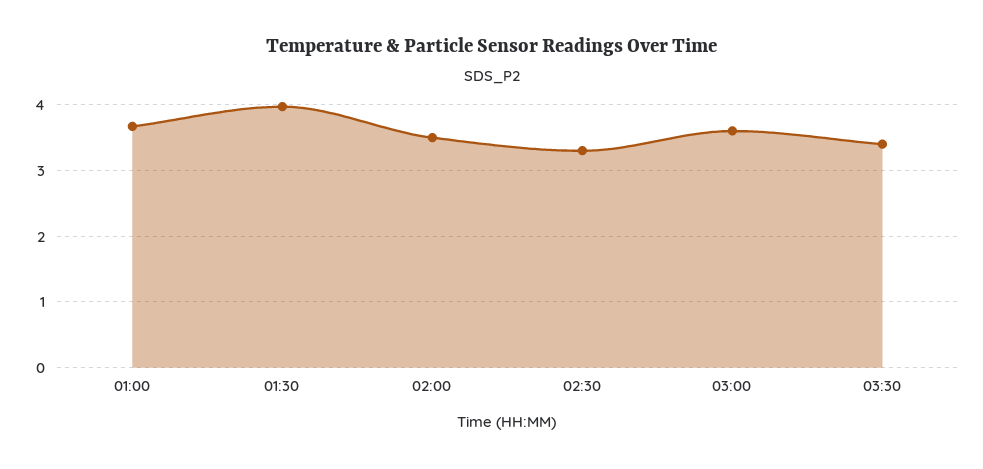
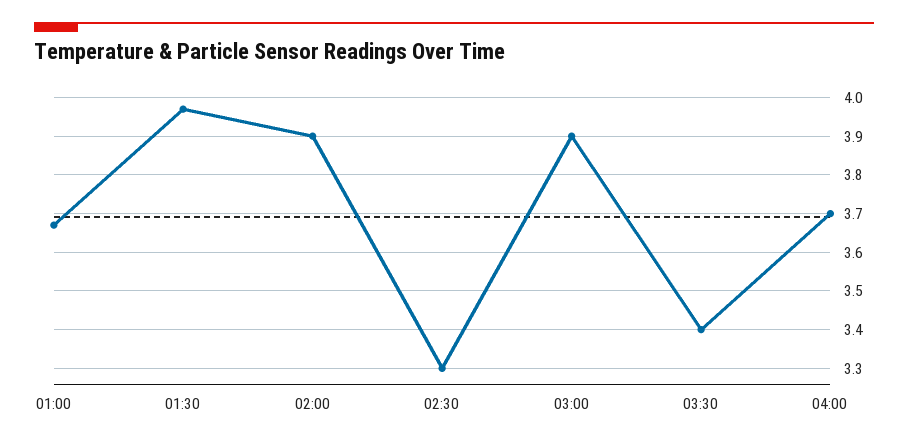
02:00: 3.5 -> 3.9
03:00: 3.6 -> 3.9
04:00: none -> 3.7

